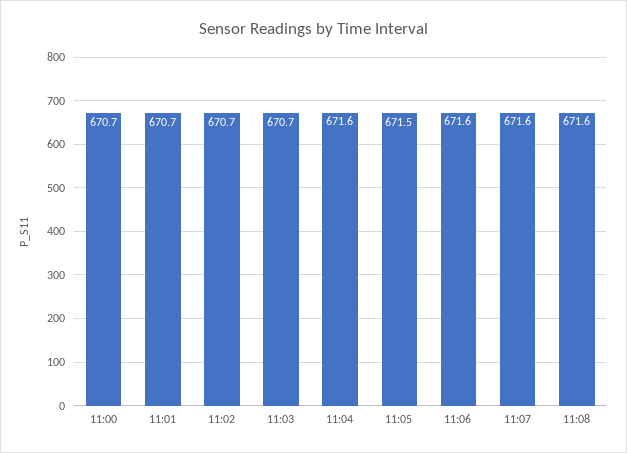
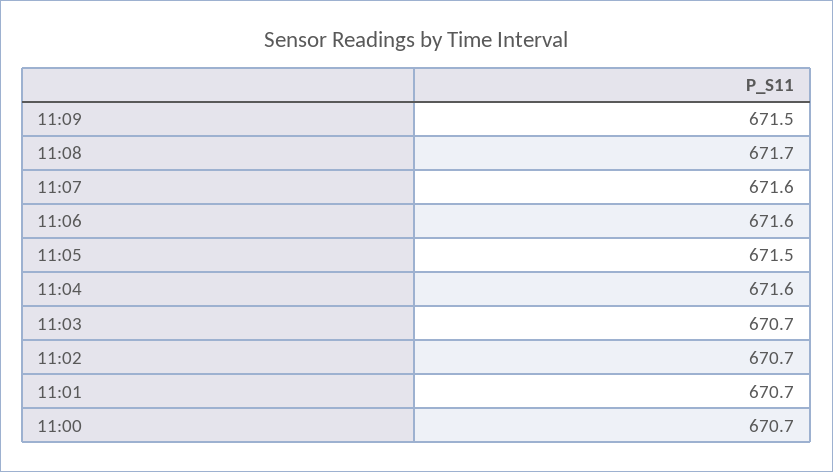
11:08: 671.6 -> 671.7
11:09: none -> 671.5

